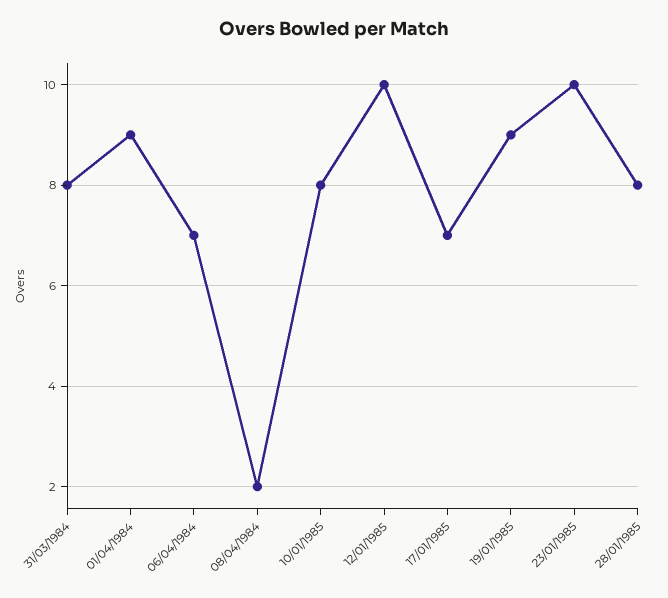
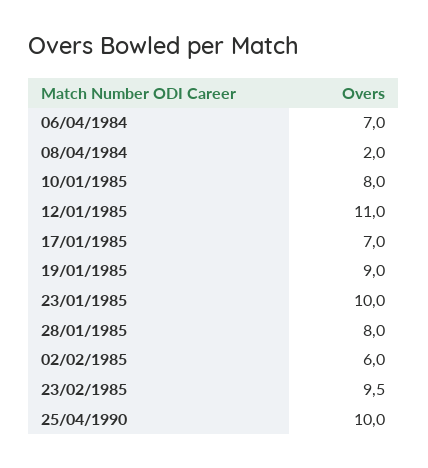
31/03/1984: 8 -> none
01/04/1984: 9 -> none
12/01/1985: 10 -> 11
02/02/1985: none -> 6
23/02/1985: none -> 9.5
25/04/1990: none -> 10

